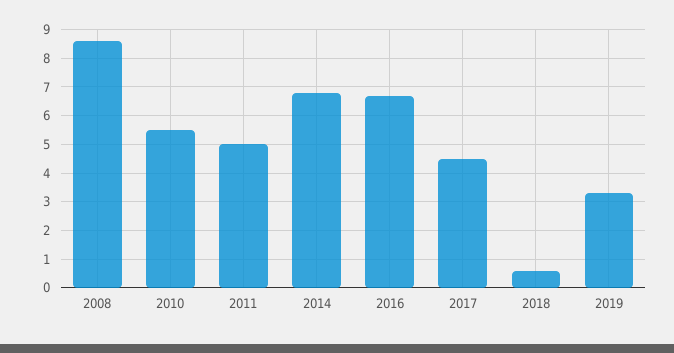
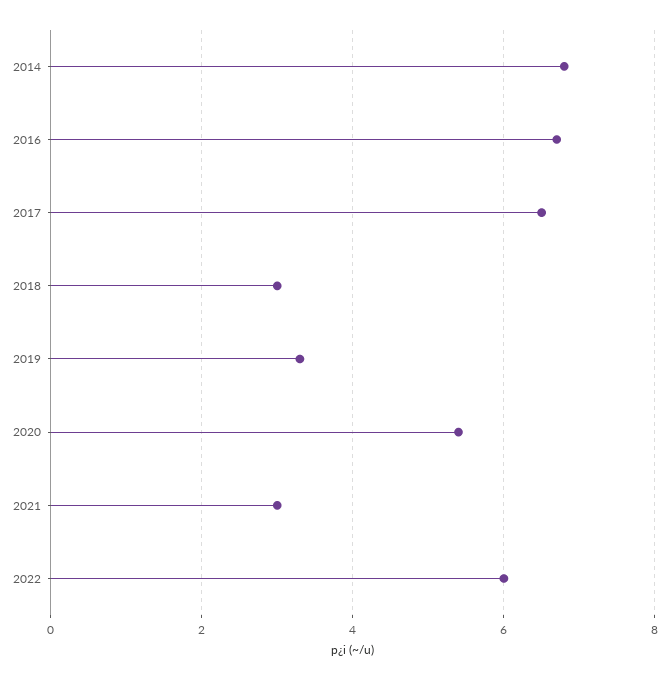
2008: 8.5 -> none
2010: 5.5 -> none
2011: 5 -> none
2017: 4.5 -> 6.5
2018: 0.5 -> 3
2020: none -> 5.5
2021: none -> 3
2022: none -> 6

